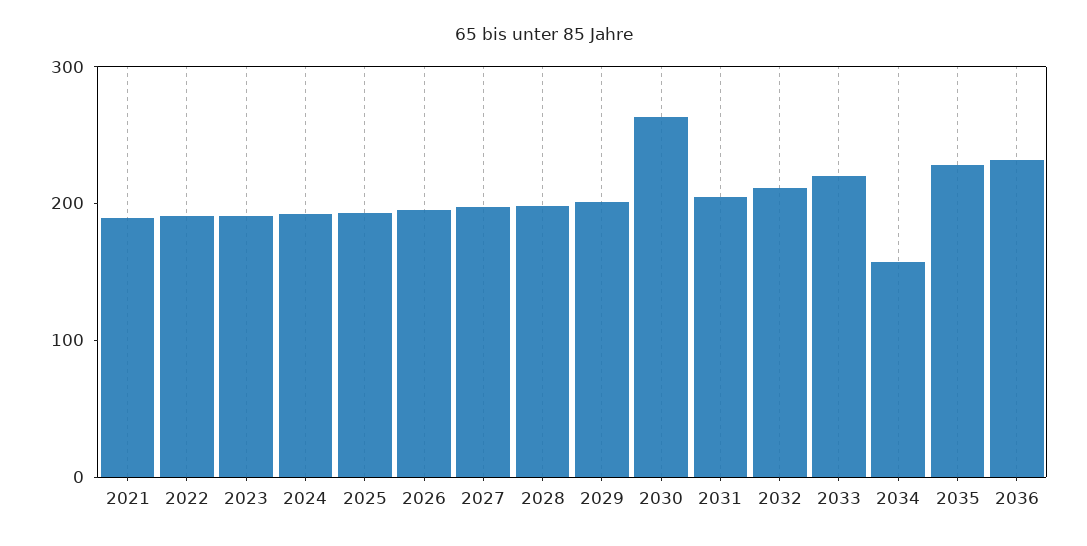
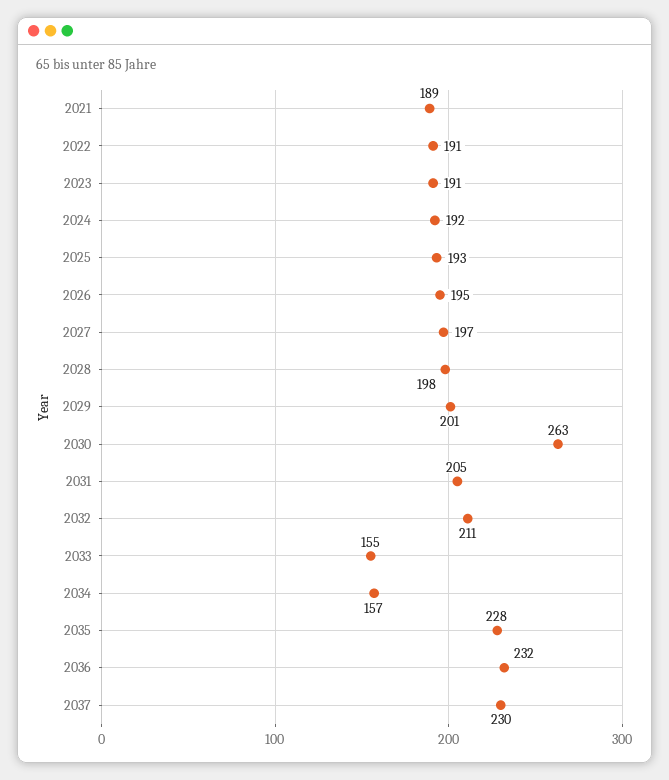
2033: 220 -> 155
2037: none -> 230

